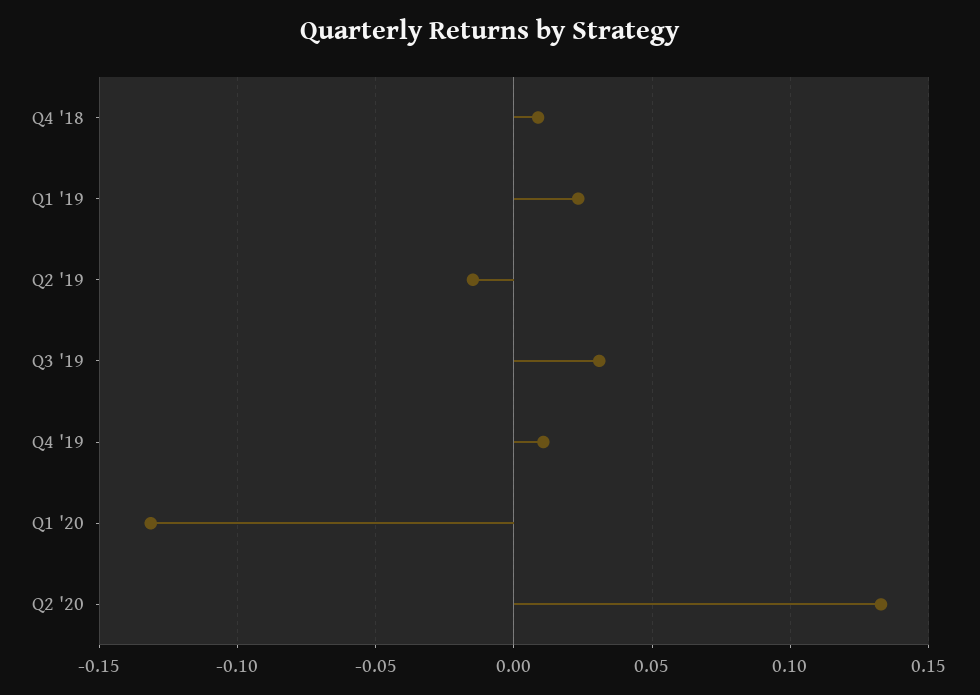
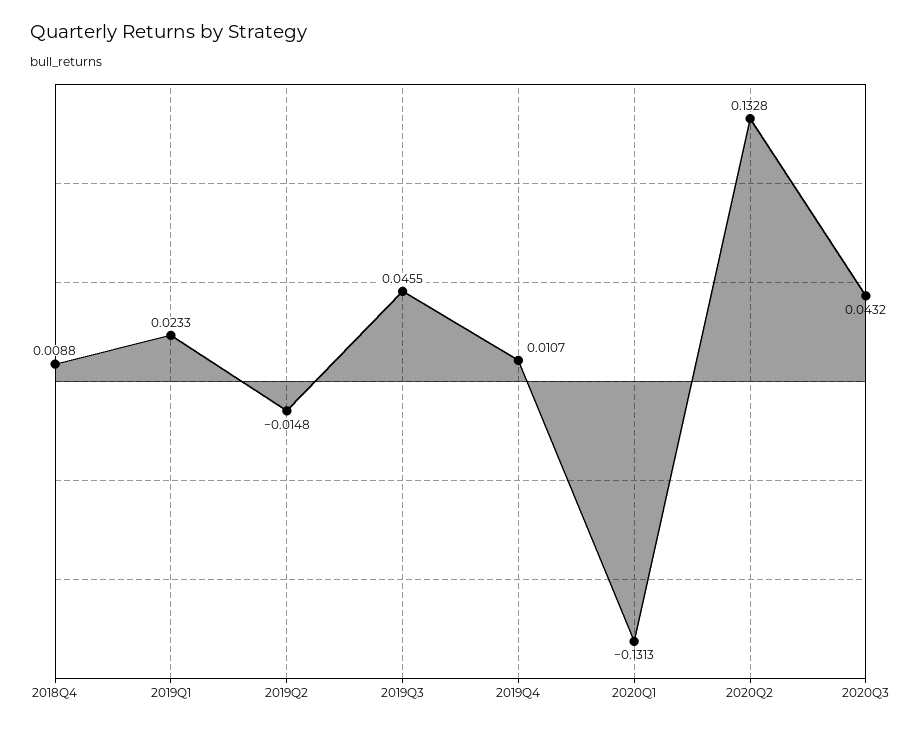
Q3 '19: 0.03 -> 0.0455
2020Q3: none -> 0.0432

